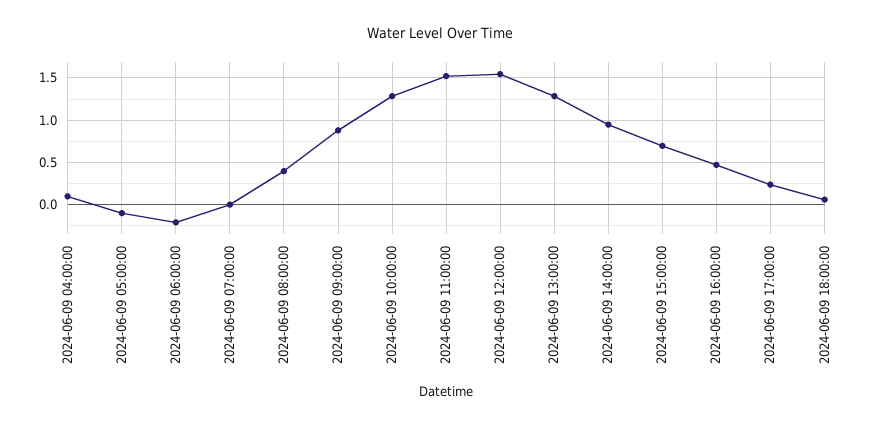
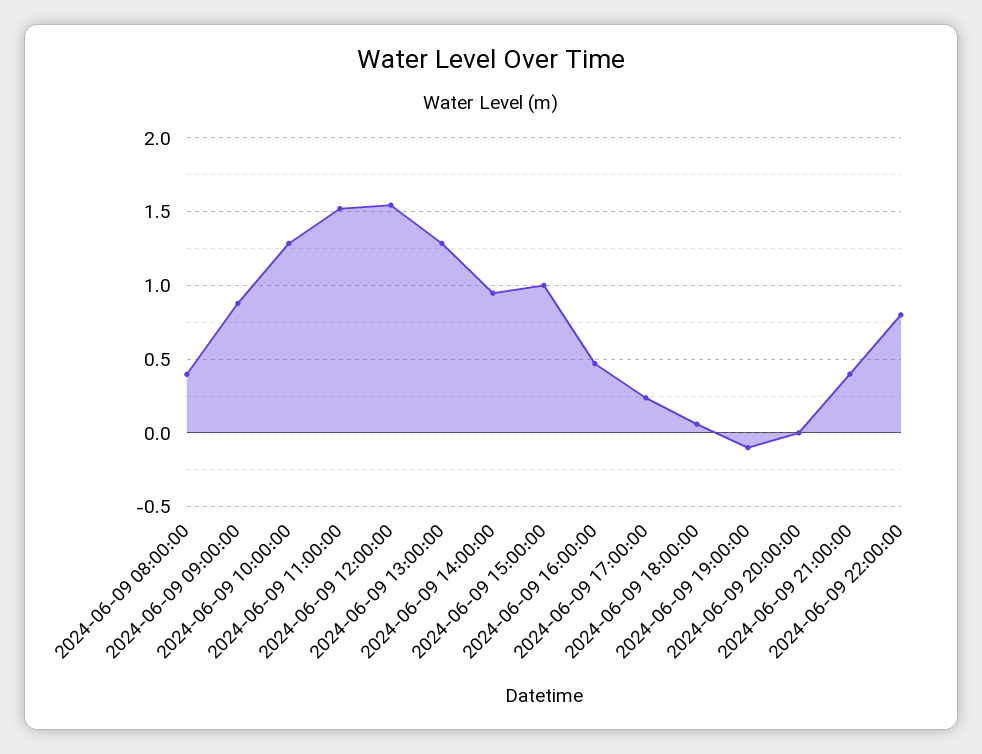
2024-06-09 04:00:00: 0.1 -> none
2024-06-09 05:00:00: -0.1 -> none
2024-06-09 06:00:00: -0.2 -> none
2024-06-09 07:00:00: 0 -> none
2024-06-09 15:00:00: 0.7 -> 1
2024-06-09 19:00:00: none -> -0.1
2024-06-09 20:00:00: none -> 0
2024-06-09 21:00:00: none -> 0.4
2024-06-09 22:00:00: none -> 0.8

